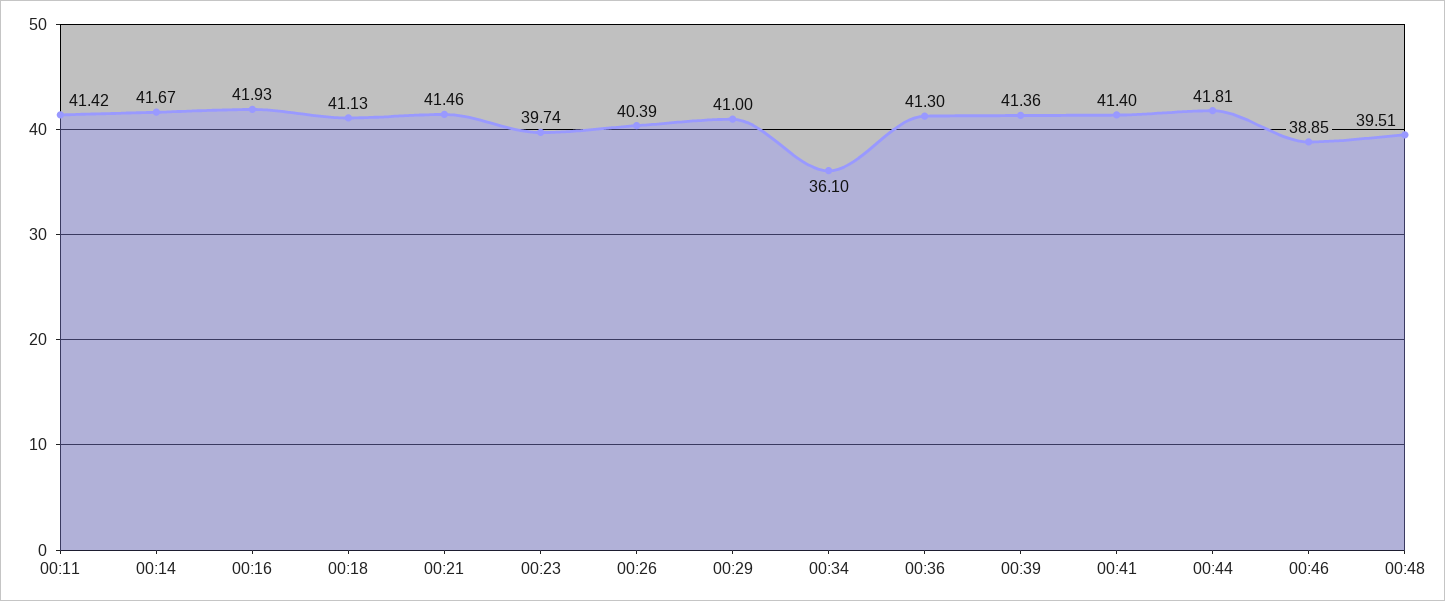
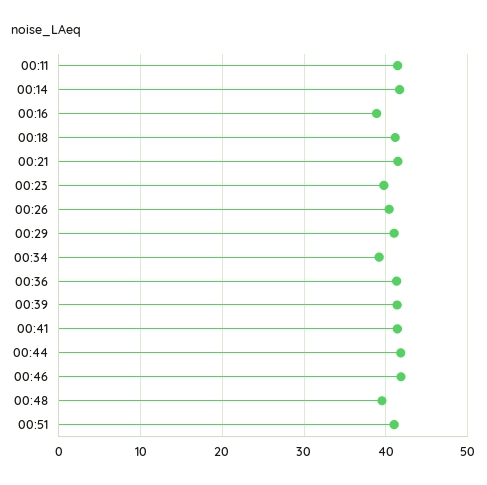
00:16: 41.93 -> 39
00:34: 36.1 -> 39
00:46: 38.85 -> 42
00:51: none -> 41

